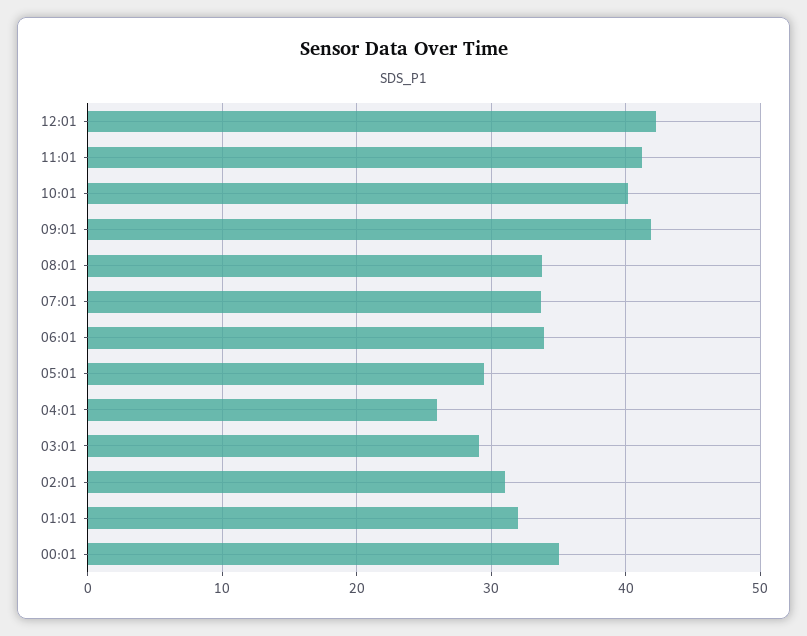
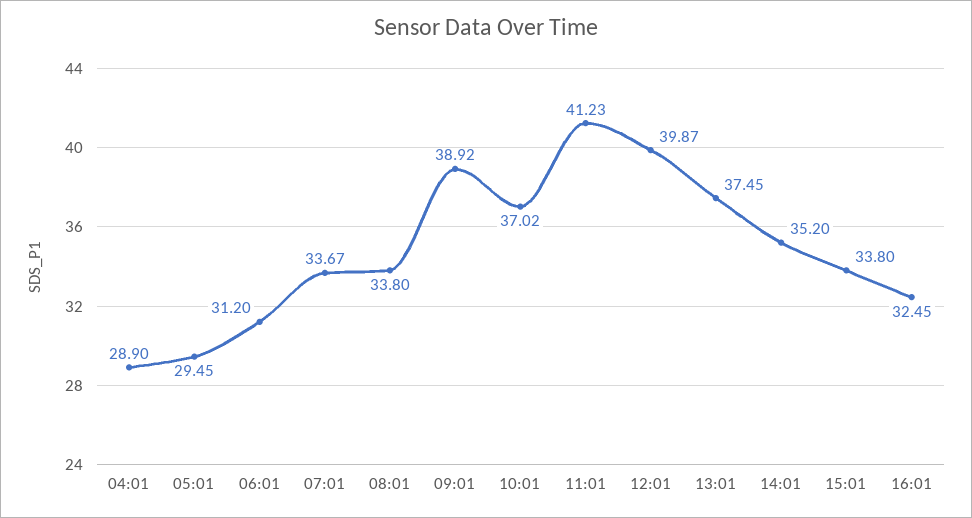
12:01: 42 -> 39.87
10:01: 40 -> 37.02
09:01: 42 -> 38.92
06:01: 34 -> 31.2
04:01: 26 -> 28.9
03:01: 29 -> none
02:01: 31 -> none
01:01: 32 -> none
00:01: 35 -> none
13:01: none -> 37.45
14:01: none -> 35.2
15:01: none -> 33.8
16:01: none -> 32.45

